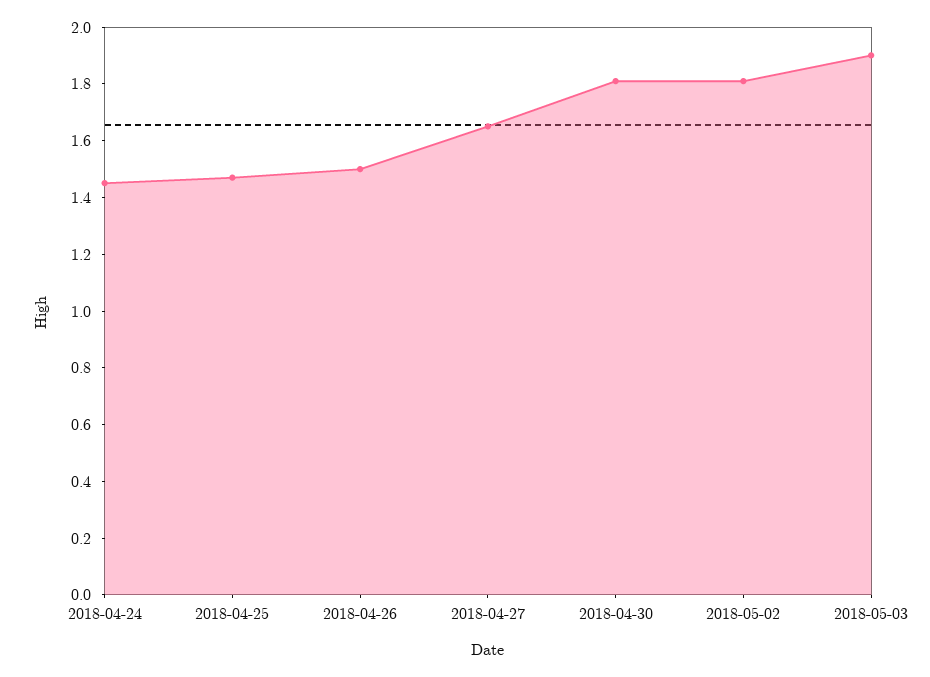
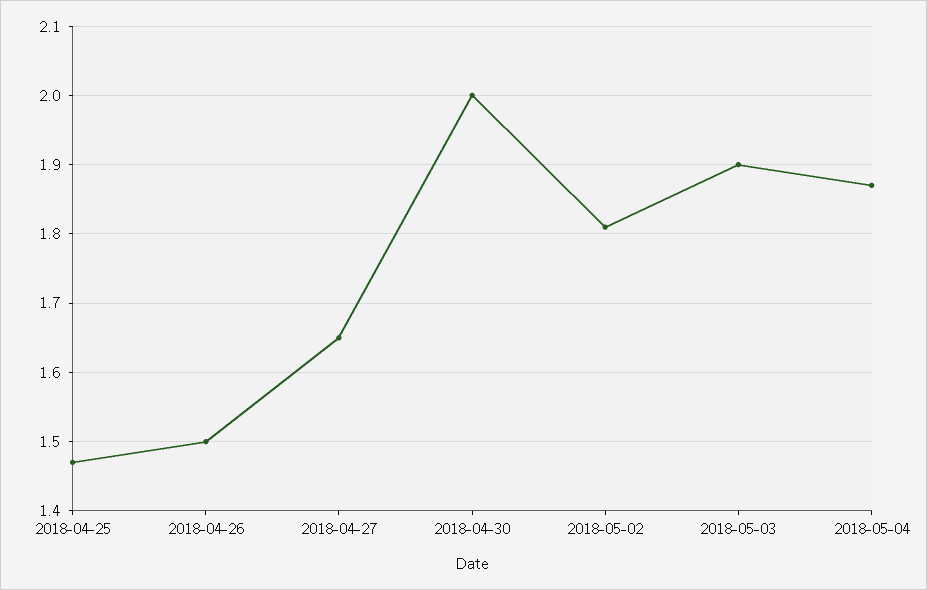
2018-04-24: 1.45 -> none
2018-04-30: 1.8 -> 2
2018-05-04: none -> 1.87

